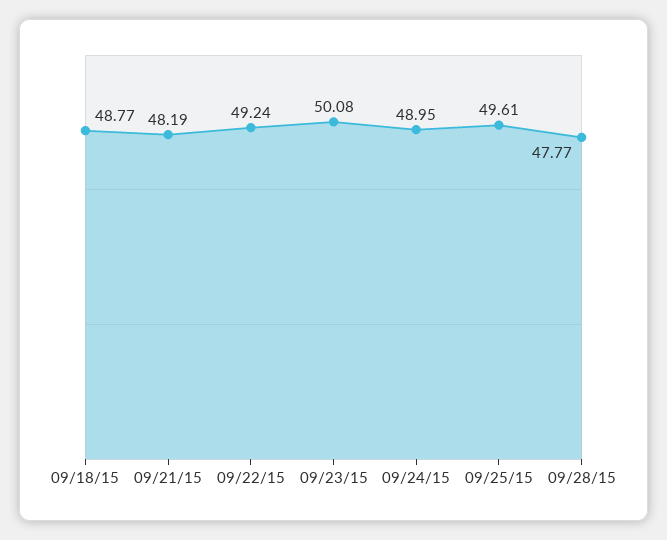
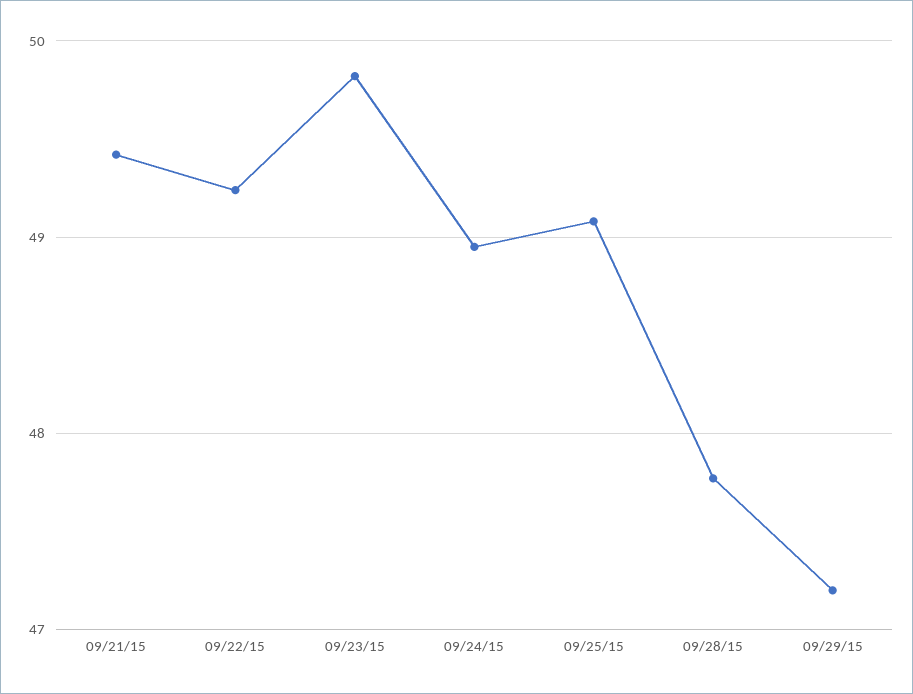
09/18/15: 48.77 -> none
09/21/15: 48.19 -> 49.4
09/23/15: 50.08 -> 49.8
09/25/15: 49.61 -> 49.1
09/29/15: none -> 47.2

